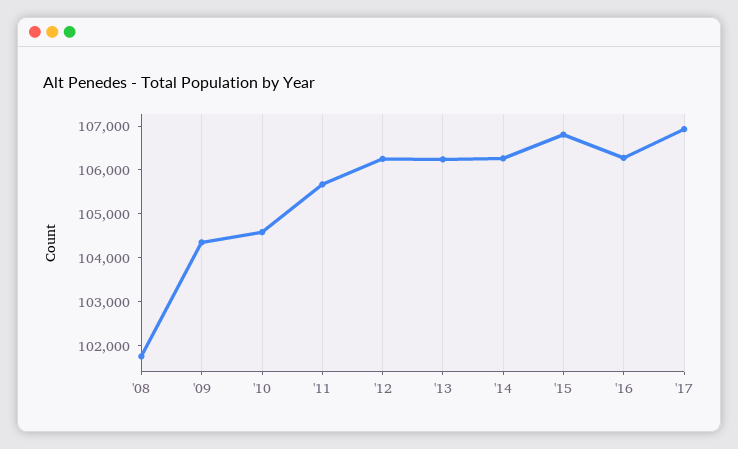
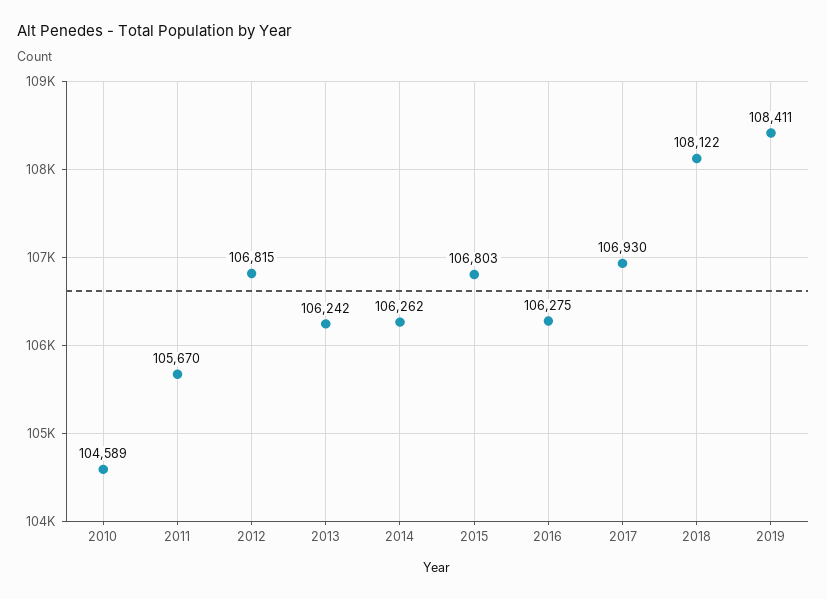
'08: 101800 -> none
'09: 104400 -> none
'12: 106200 -> 106815
2018: none -> 108122
2019: none -> 108411

